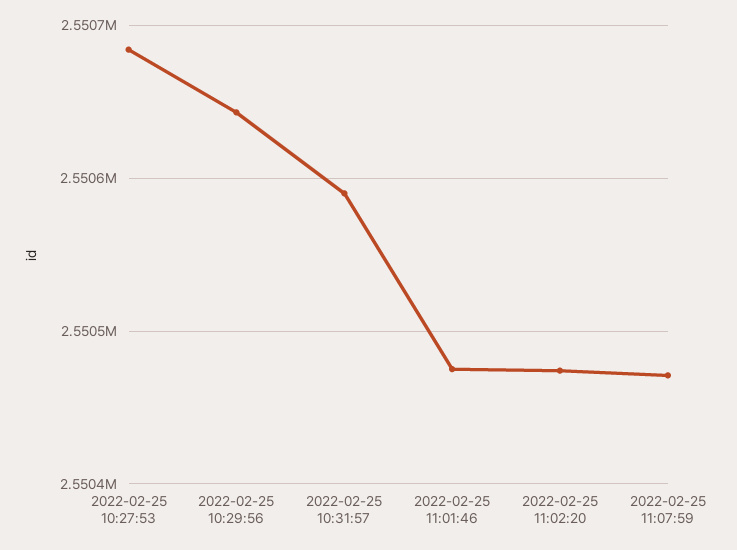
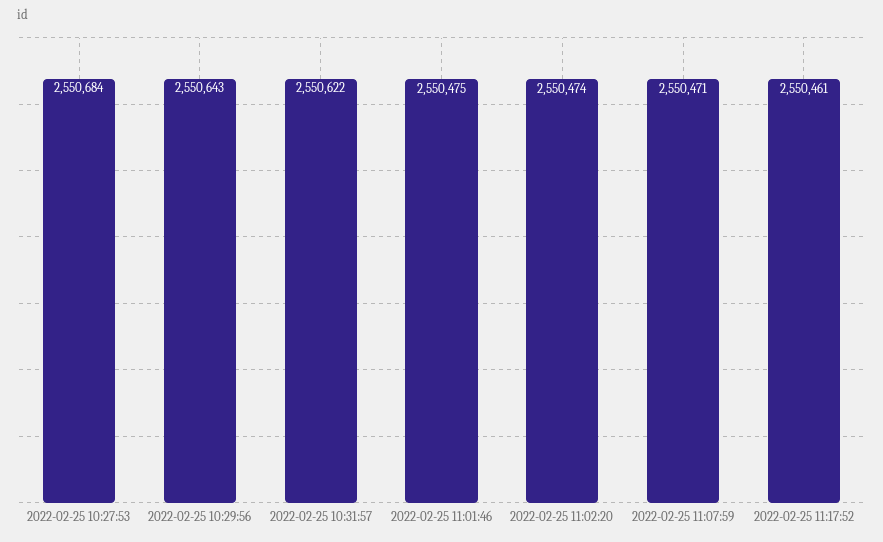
2022-02-25 10:31:57: 2550590 -> 2550622
2022-02-25 11:17:52: none -> 2550461

